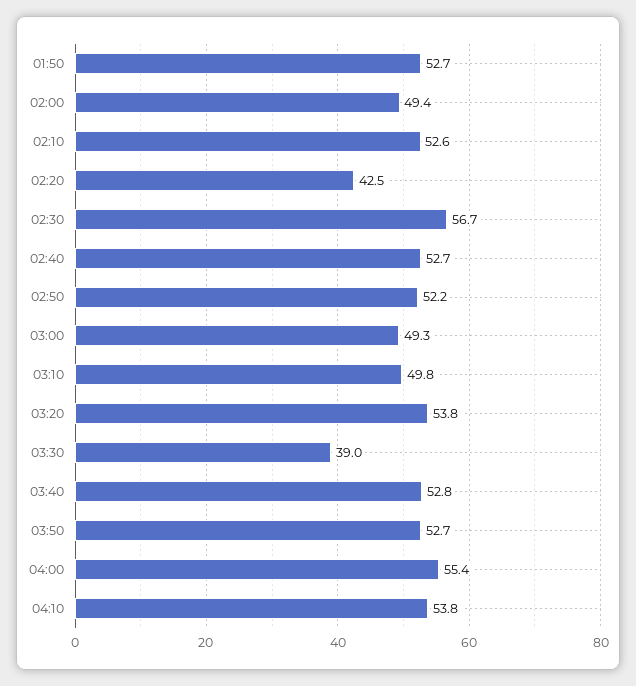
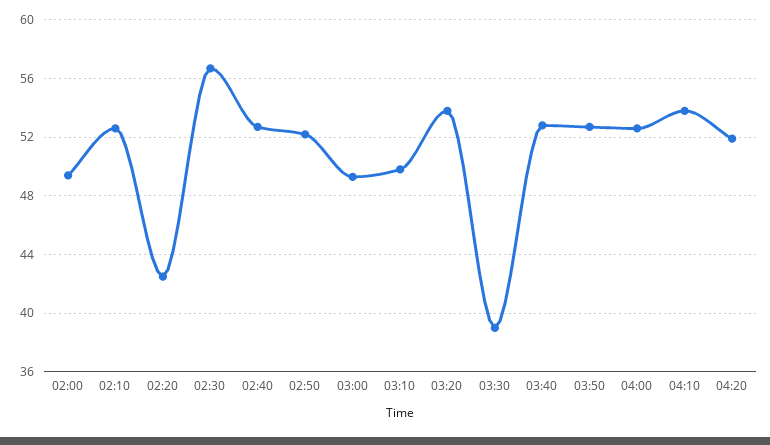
01:50: 52.7 -> none
04:00: 55.4 -> 52.5
04:20: none -> 52

